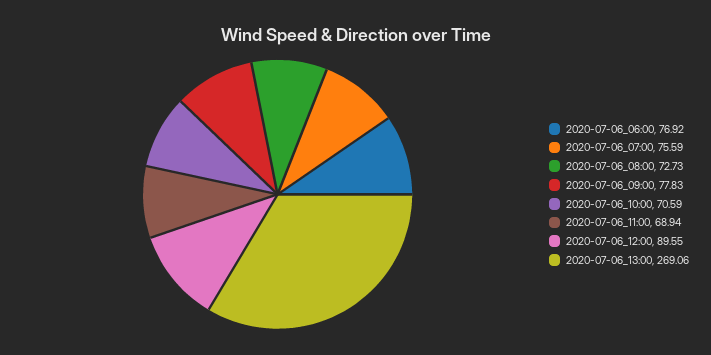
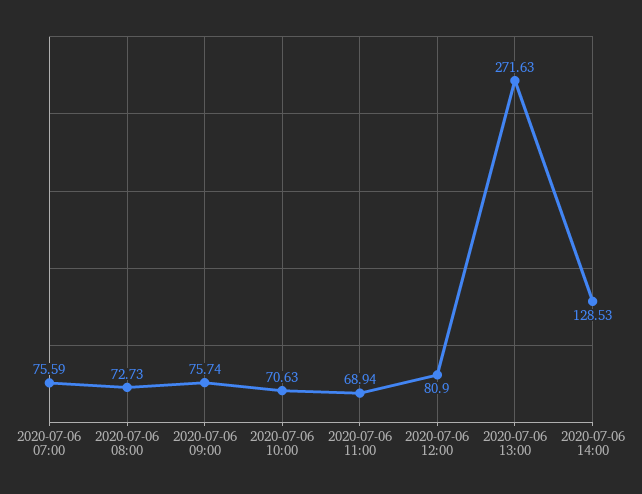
2020-07-06_06:00: 76.92 -> none
2020-07-06_09:00: 77.83 -> 75.74
2020-07-06_10:00: 70.59 -> 70.63
2020-07-06_12:00: 89.55 -> 80.9
2020-07-06_13:00: 269.06 -> 271.63
2020-07-06 14:00: none -> 128.53

